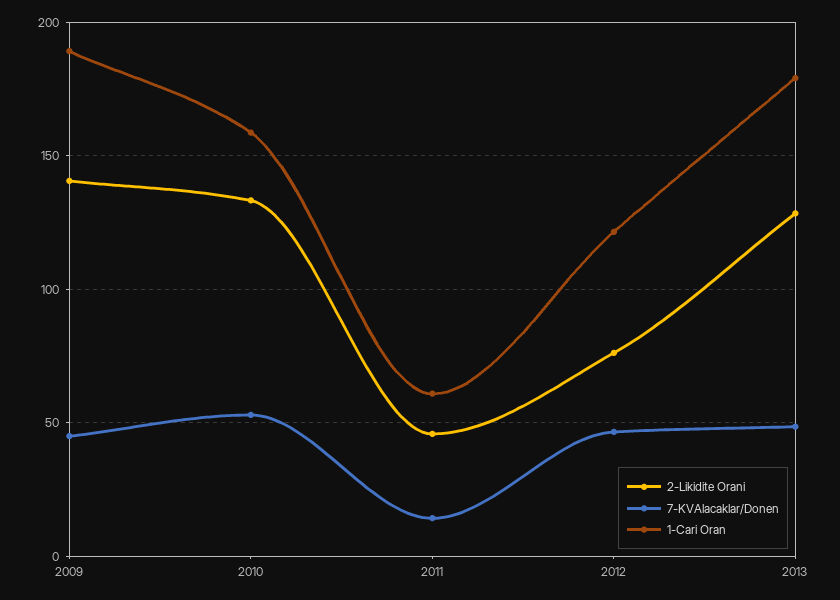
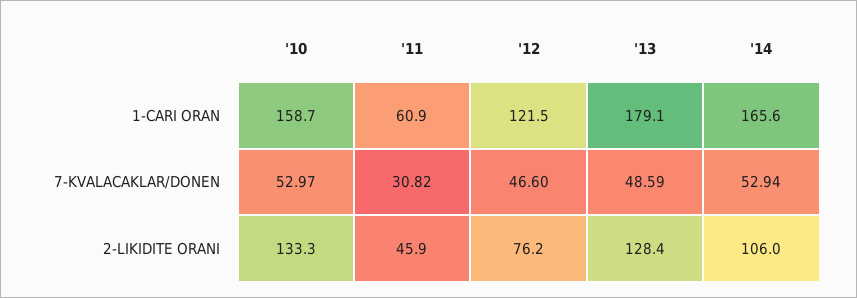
2-Likidite Orani, 2009: 140 -> none
7-KVAlacaklar/Donen, 2009: 45 -> none
1-Cari Oran, 2009: 190 -> none
7-KVAlacaklar/Donen, 2011: 15 -> 30.82
1-Cari Oran, '14: none -> 165.6
7-KVAlacaklar/Donen, '14: none -> 52.94
2-Likidite Orani, '14: none -> 106

